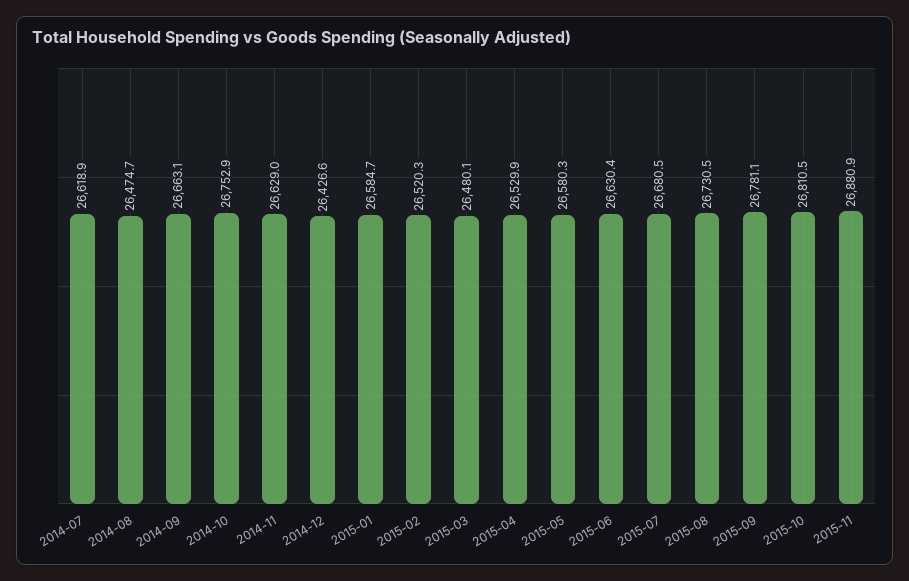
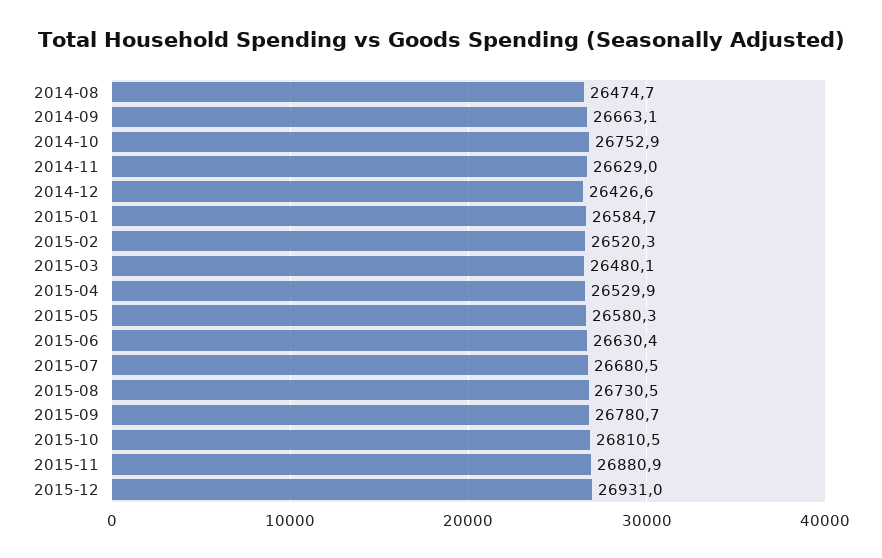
2014-07: 26618.9 -> none
2015-09: 26781.1 -> 26780.7
2015-12: none -> 26931

